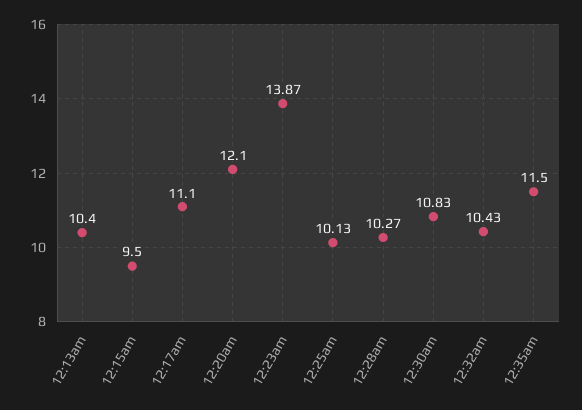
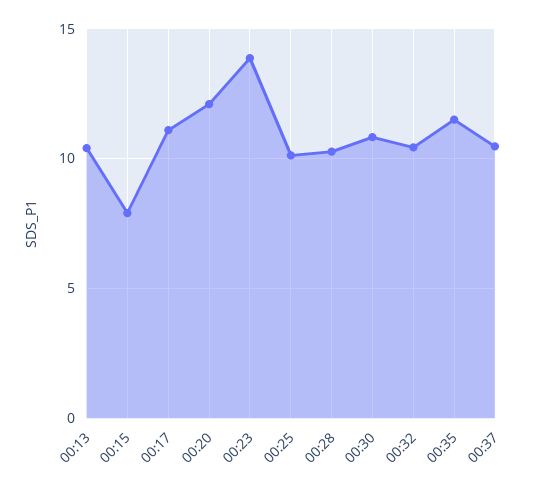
12:15am: 9.5 -> 8
00:37: none -> 10.5

